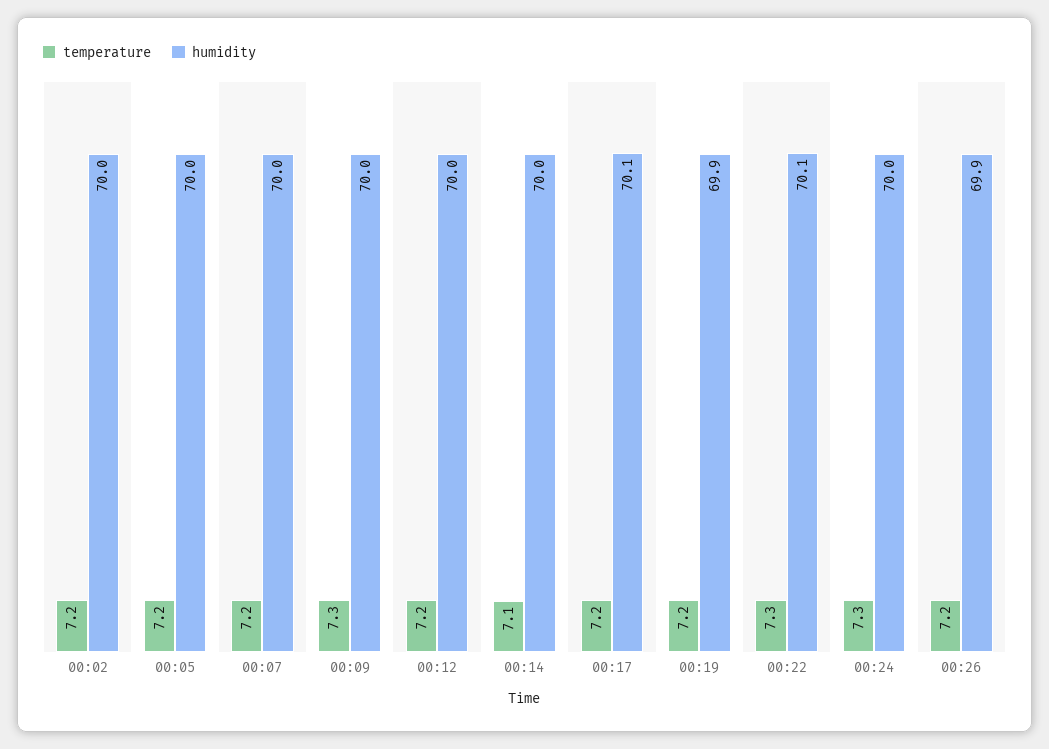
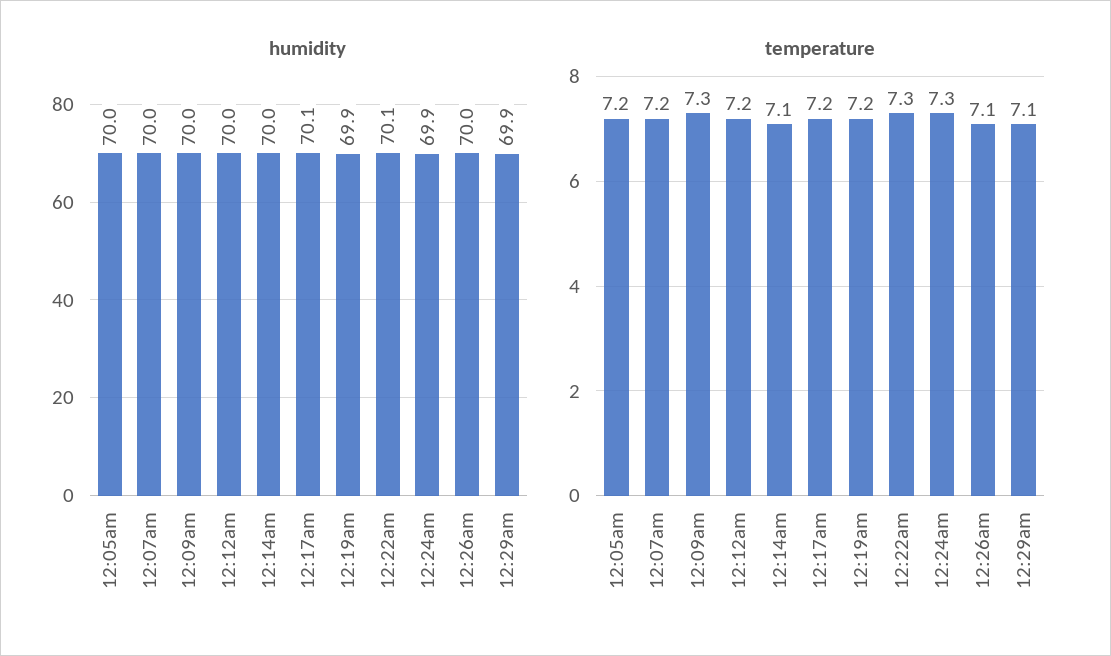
temperature, 00:02: 7.2 -> none
humidity, 00:02: 70 -> none
humidity, 00:24: 70 -> 69.9
temperature, 00:26: 7.2 -> 7.1
humidity, 00:26: 69.9 -> 70
humidity, 12:29am: none -> 69.9
temperature, 12:29am: none -> 7.1

